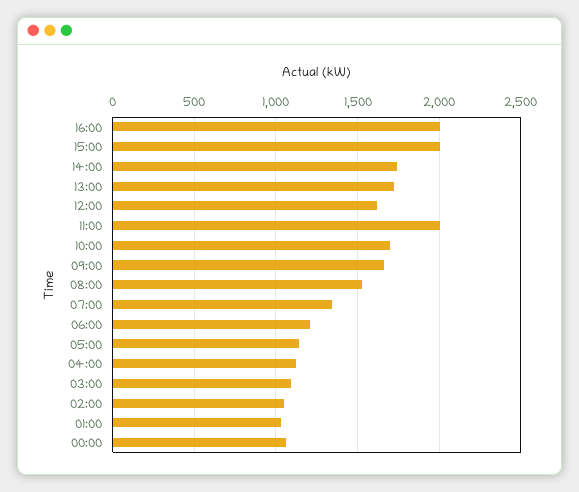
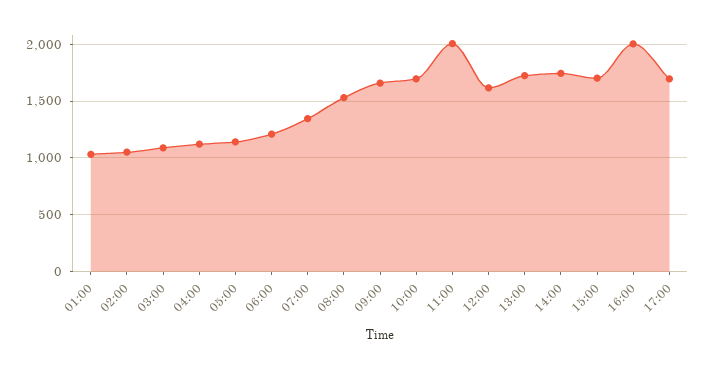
15:00: 2000 -> 1700
00:00: 1050 -> none
17:00: none -> 1700

